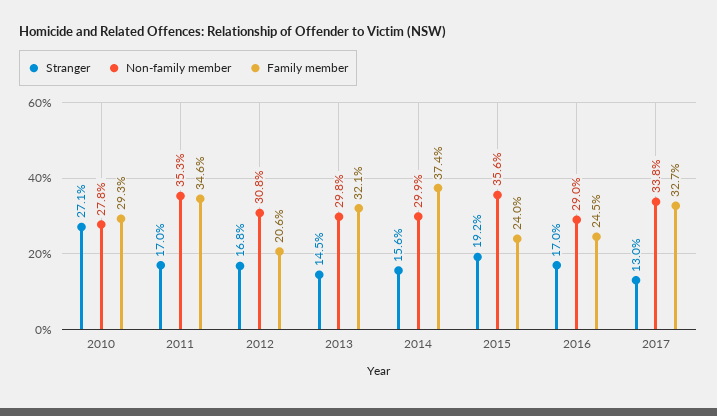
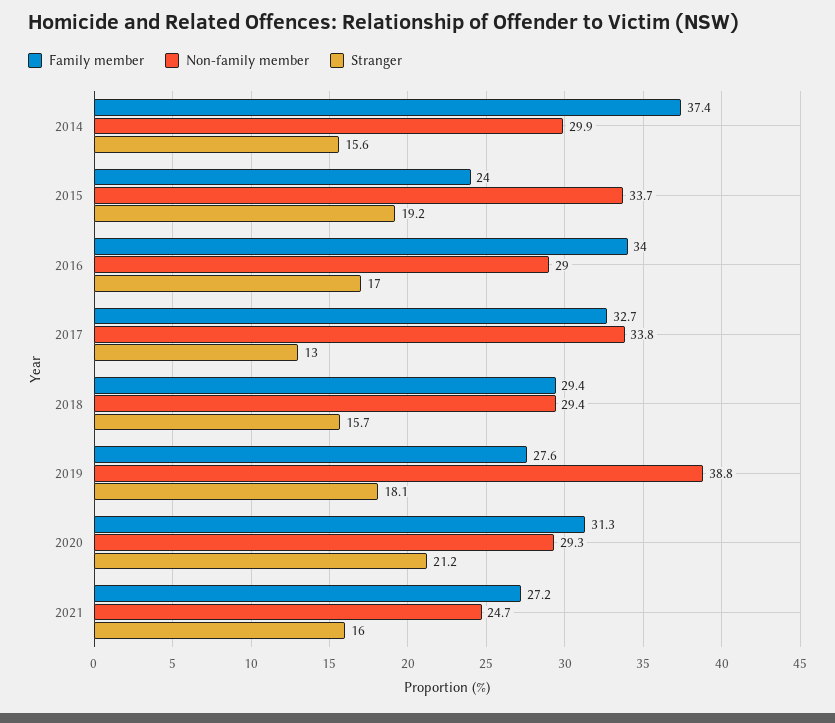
Stranger, 2010: 27.1 -> none
Non-family member, 2010: 27.8 -> none
Family member, 2010: 29.3 -> none
Stranger, 2011: 17 -> none
Non-family member, 2011: 35.3 -> none
Family member, 2011: 34.6 -> none
Stranger, 2012: 16.8 -> none
Non-family member, 2012: 30.8 -> none
Family member, 2012: 20.6 -> none
Stranger, 2013: 14.5 -> none
Non-family member, 2013: 29.8 -> none
Family member, 2013: 32.1 -> none
Non-family member, 2015: 35.6 -> 33.7
Family member, 2016: 24.5 -> 34
Family member, 2018: none -> 29.4
Non-family member, 2018: none -> 29.4
Stranger, 2018: none -> 15.7
Family member, 2019: none -> 27.6
Non-family member, 2019: none -> 38.8
Stranger, 2019: none -> 18.1
Family member, 2020: none -> 31.3
Non-family member, 2020: none -> 29.3
Stranger, 2020: none -> 21.2
Family member, 2021: none -> 27.2
Non-family member, 2021: none -> 24.7
Stranger, 2021: none -> 16

